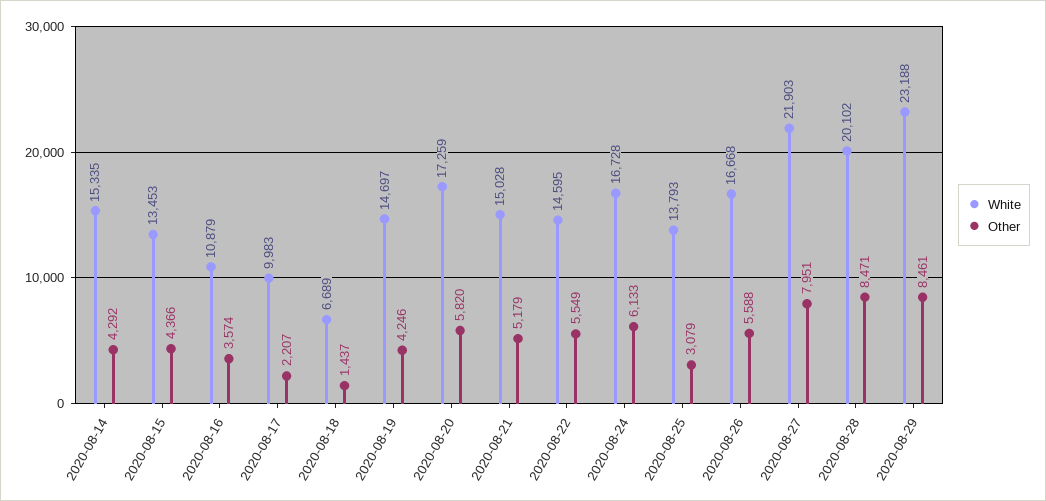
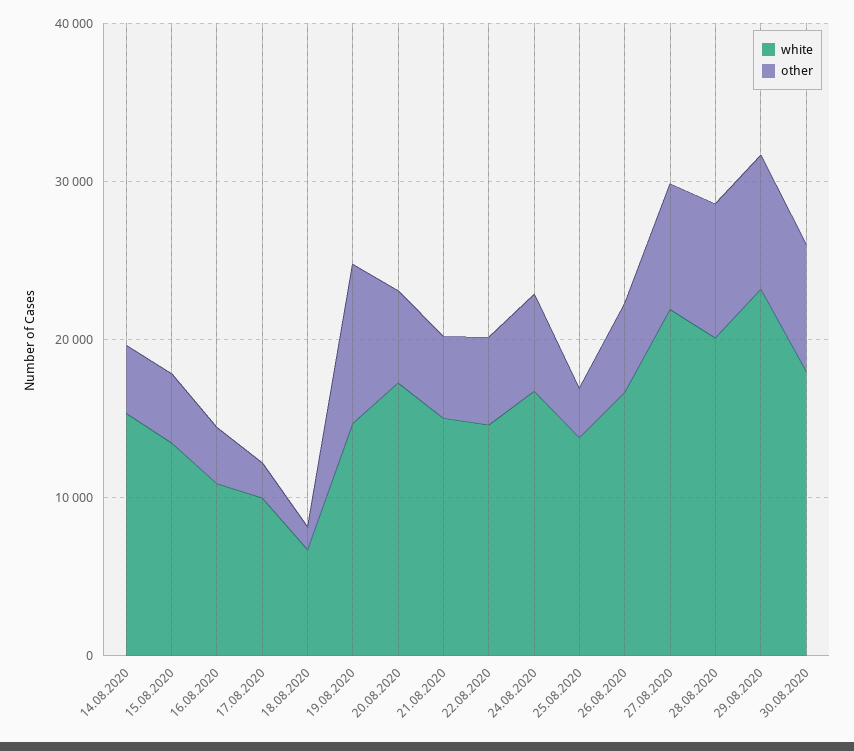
Other, 2020-08-19: 4246 -> 10000
White, 30.08.2020: none -> 18000
Other, 30.08.2020: none -> 8000

